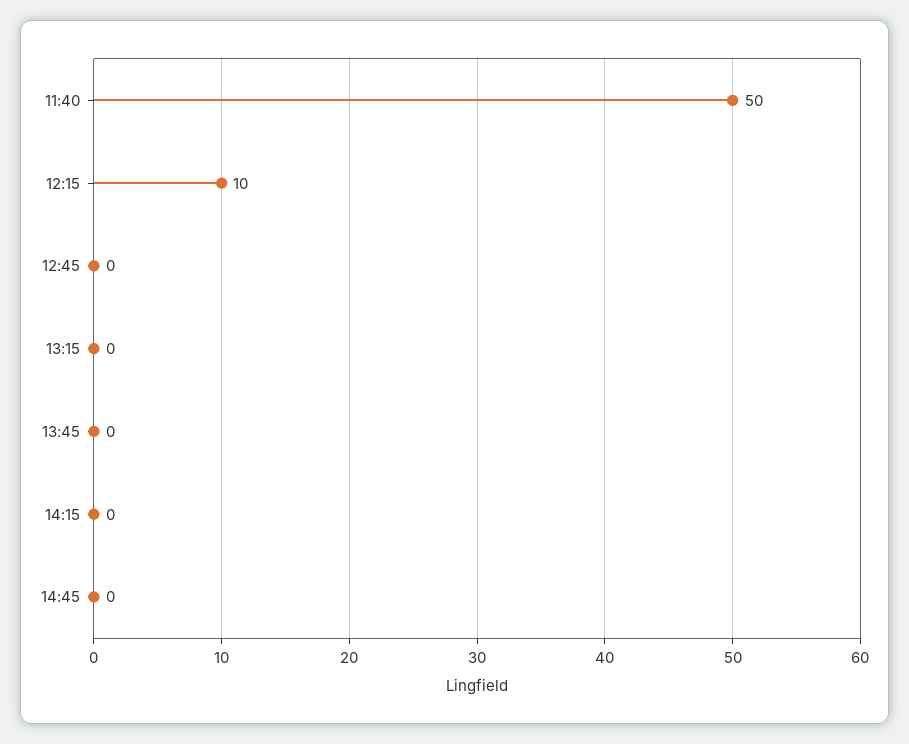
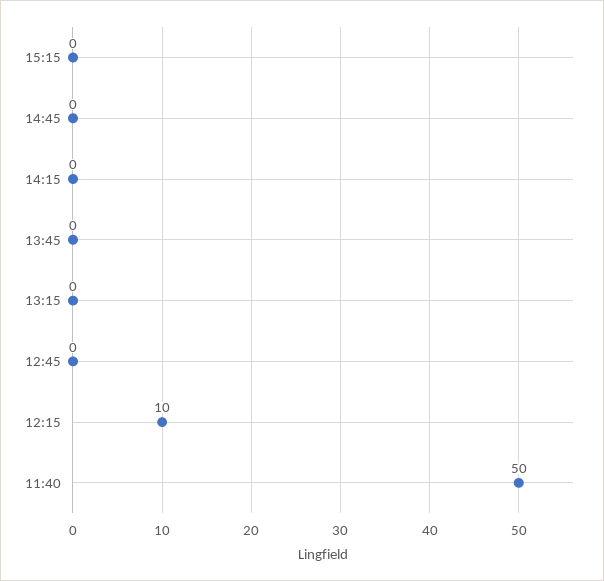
15:15: none -> 0

